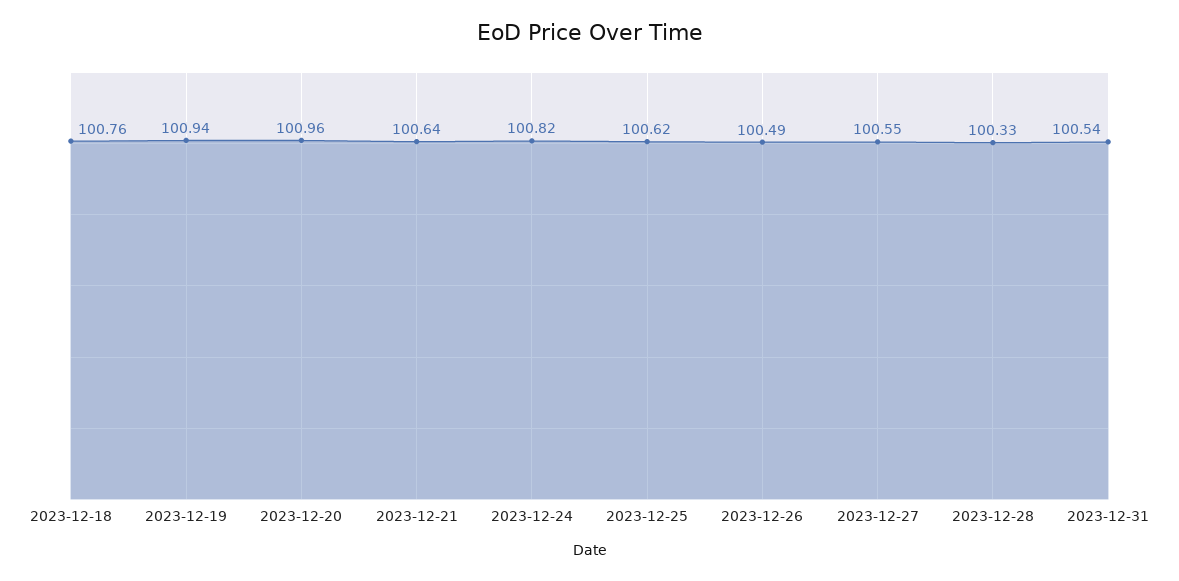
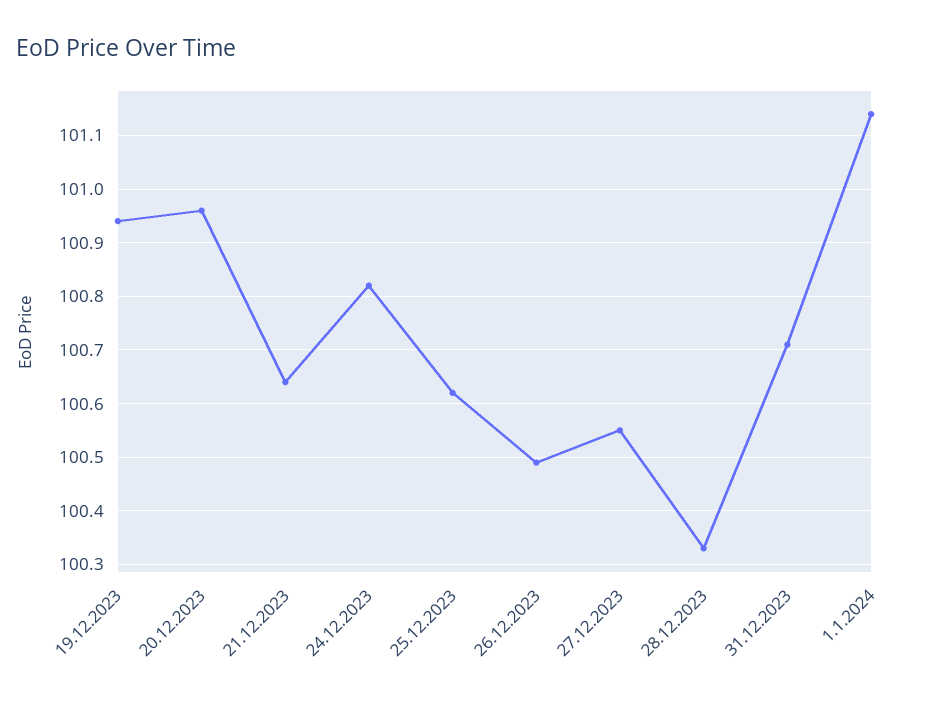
2023-12-18: 100.76 -> none
2023-12-31: 100.54 -> 100.7
1.1.2024: none -> 101.15

